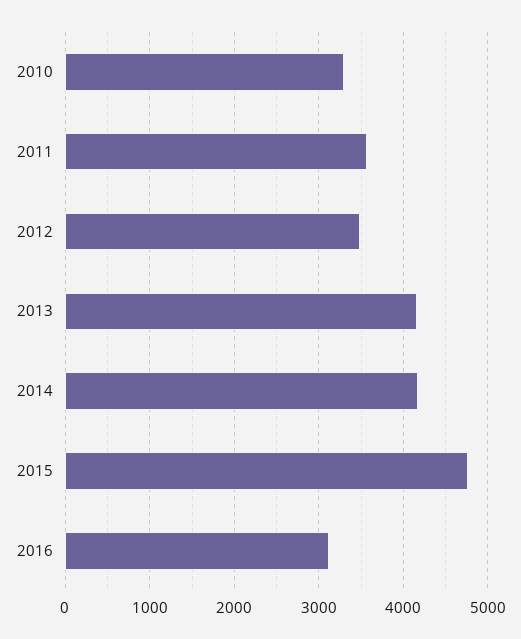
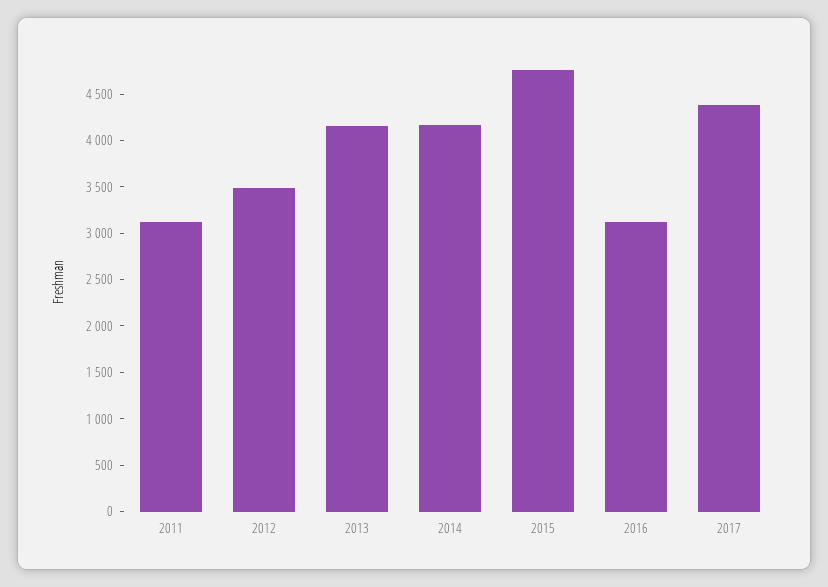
2010: 3300 -> none
2011: 3600 -> 3100
2017: none -> 4400

